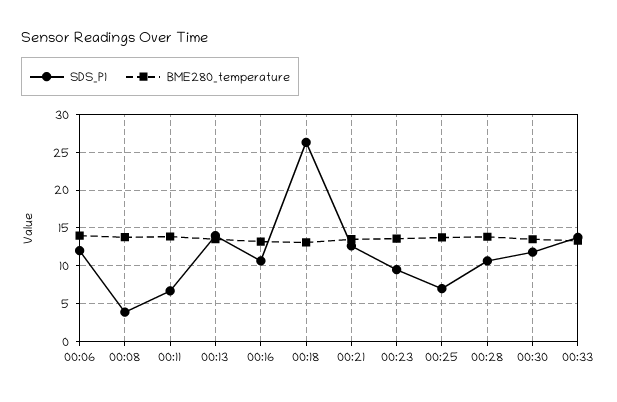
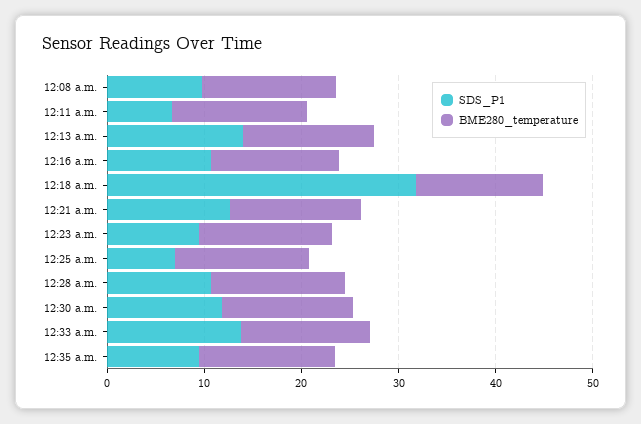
SDS_P1, 00:06: 12 -> none
BME280_temperature, 00:06: 14 -> none
SDS_P1, 00:08: 4 -> 10
SDS_P1, 00:18: 26 -> 32
SDS_P1, 12:35 a.m.: none -> 10
BME280_temperature, 12:35 a.m.: none -> 14

